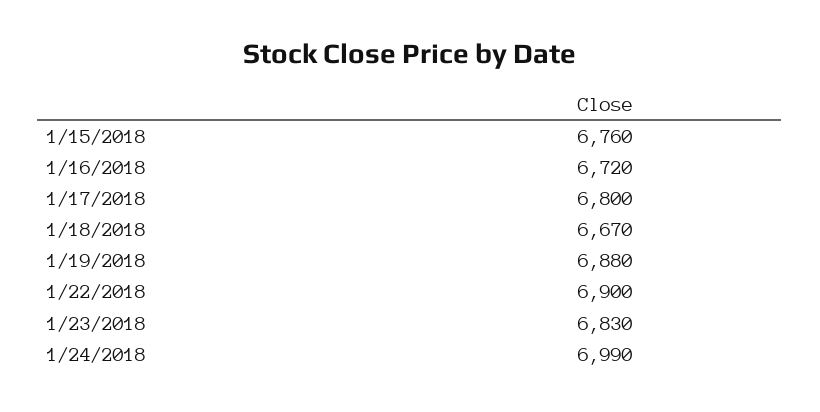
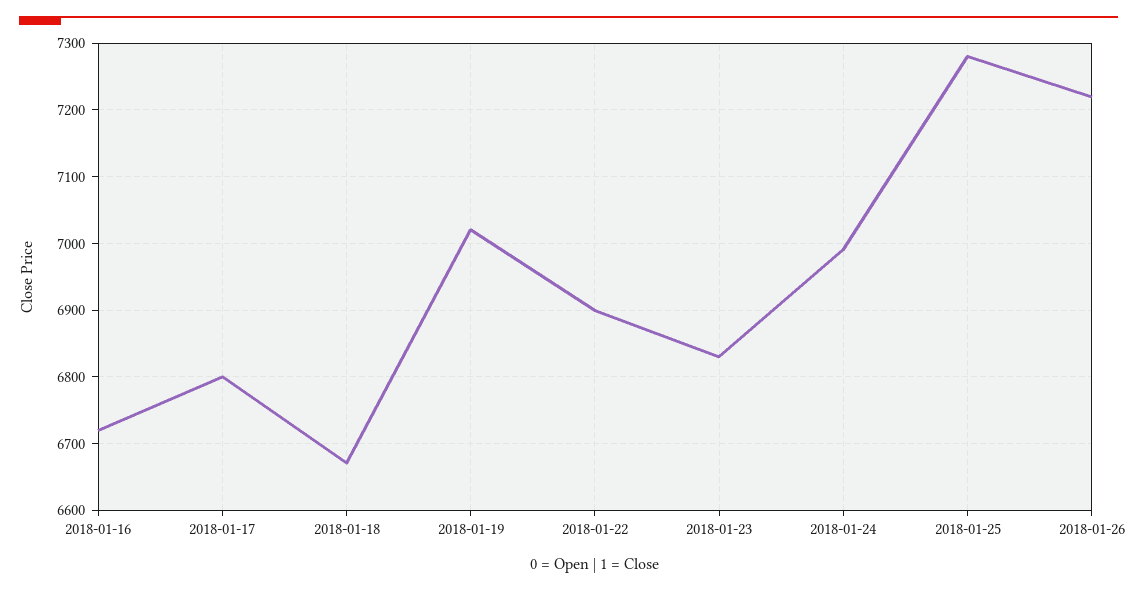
1/15/2018: 6760 -> none
1/19/2018: 6880 -> 7020
2018-01-25: none -> 7280
2018-01-26: none -> 7220

